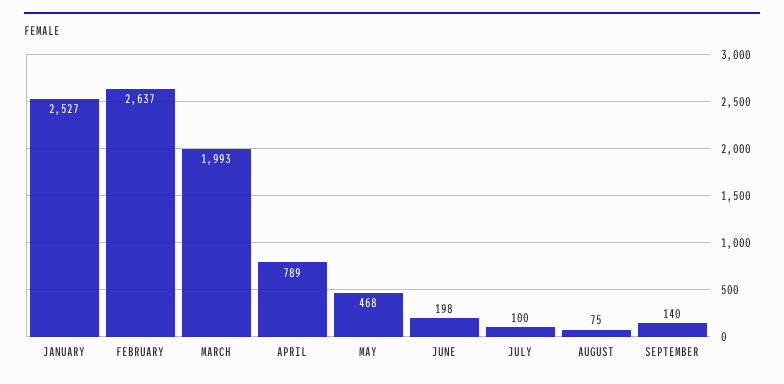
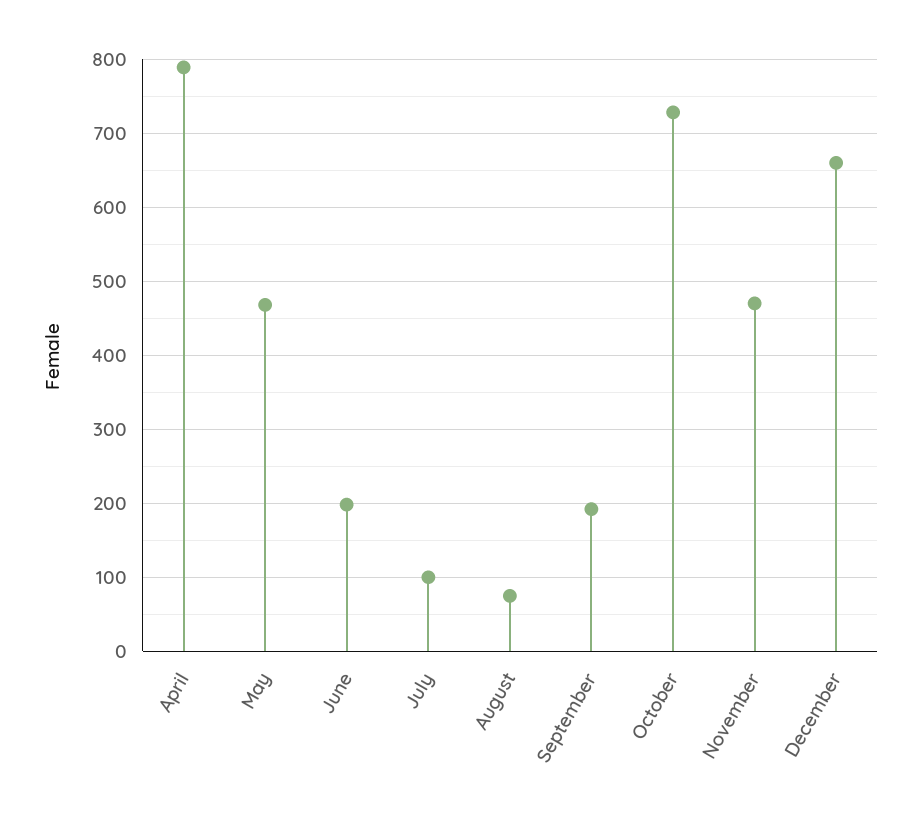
JANUARY: 2527 -> none
FEBRUARY: 2637 -> none
MARCH: 1993 -> none
SEPTEMBER: 140 -> 190
October: none -> 730
November: none -> 470
December: none -> 660

